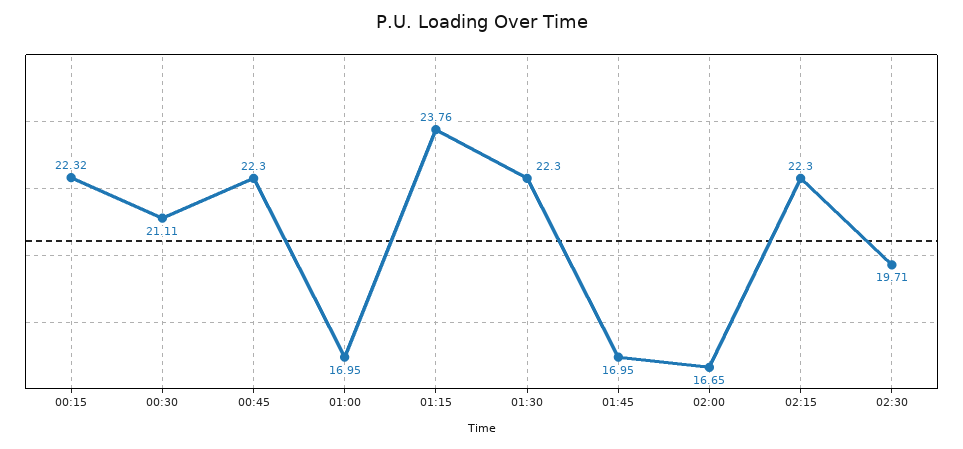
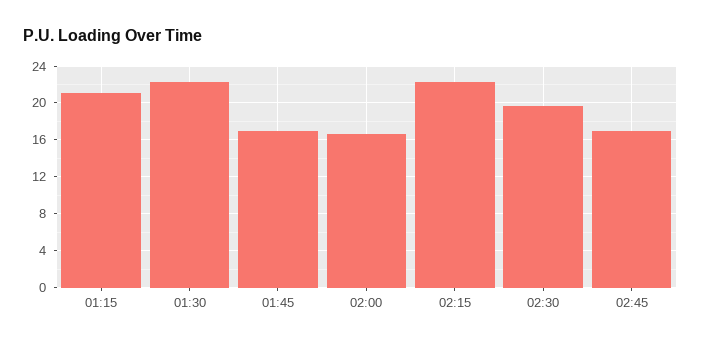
00:15: 22.32 -> none
00:30: 21.11 -> none
00:45: 22.3 -> none
01:00: 16.95 -> none
01:15: 23.76 -> 21
02:45: none -> 17

